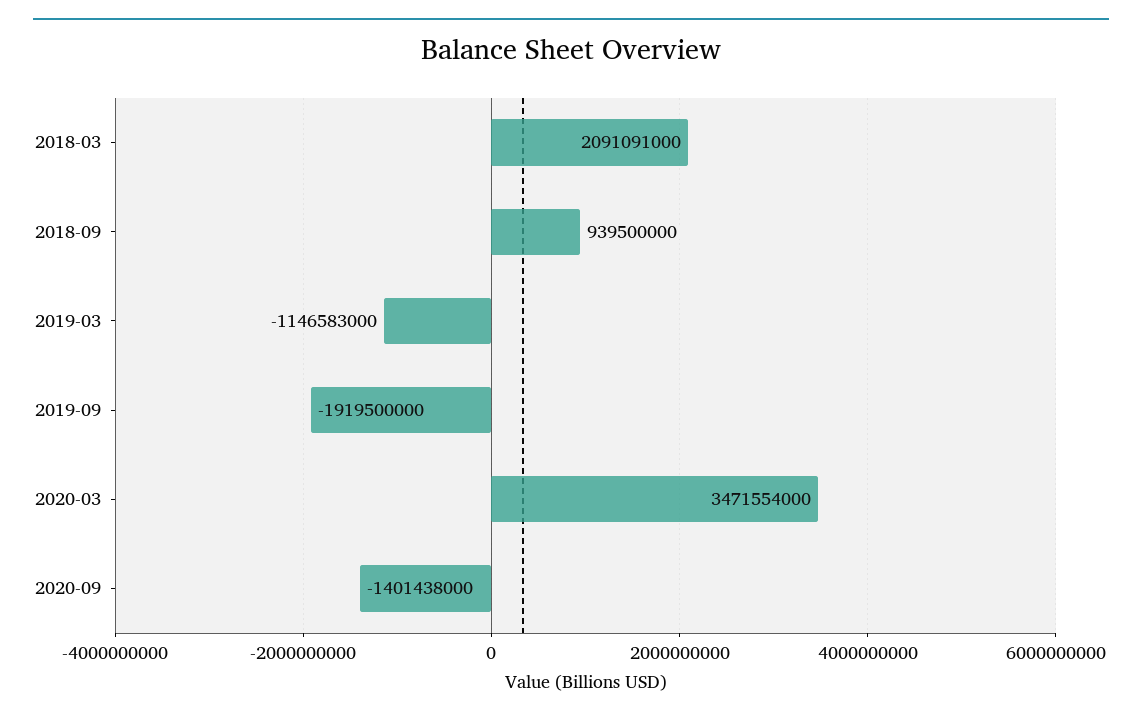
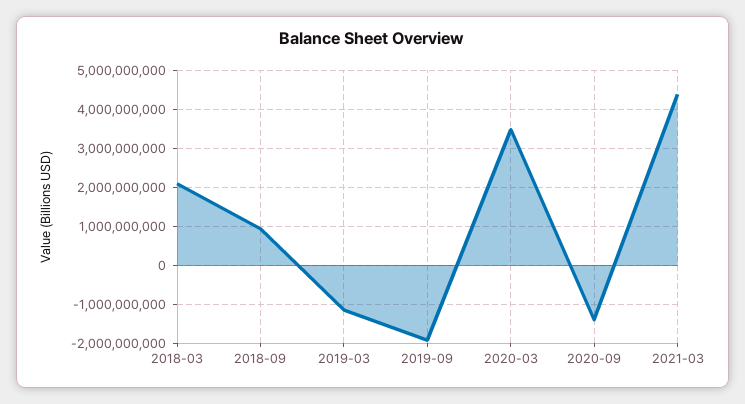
2021-03: none -> 4400000000

